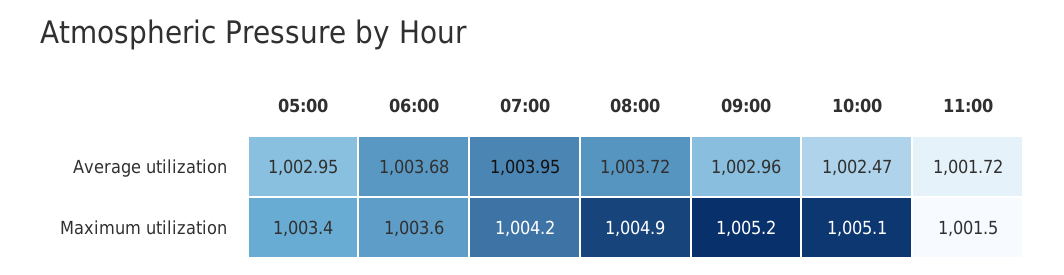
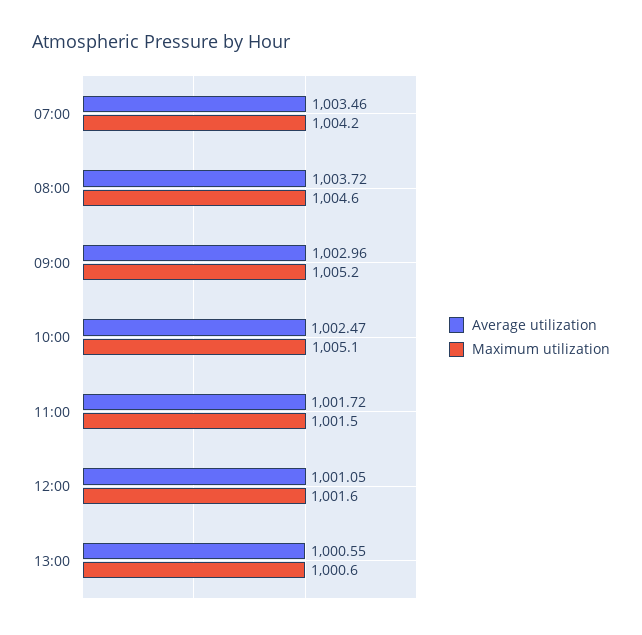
Average utilization, 05:00: 1002.95 -> none
Average utilization, 06:00: 1003.68 -> none
Average utilization, 07:00: 1003.95 -> 1003.46
Maximum utilization, 05:00: 1003.4 -> none
Maximum utilization, 06:00: 1003.6 -> none
Maximum utilization, 08:00: 1004.9 -> 1004.6
Average utilization, 12:00: none -> 1001.05
Maximum utilization, 12:00: none -> 1001.6
Average utilization, 13:00: none -> 1000.55
Maximum utilization, 13:00: none -> 1000.6

